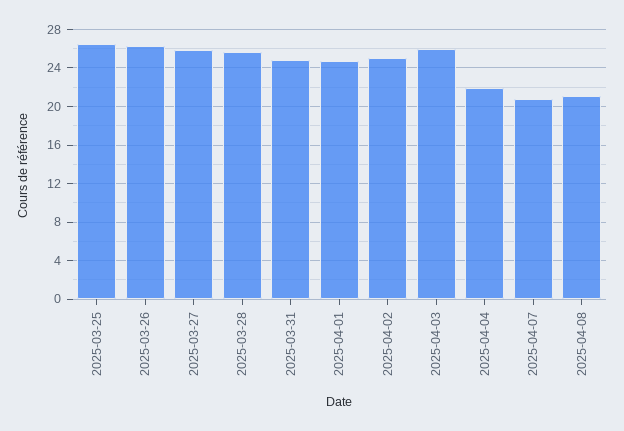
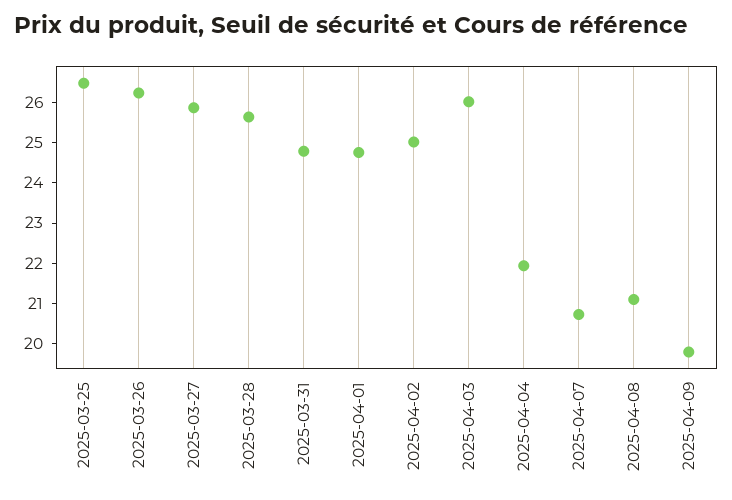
2025-04-09: none -> 19.8

